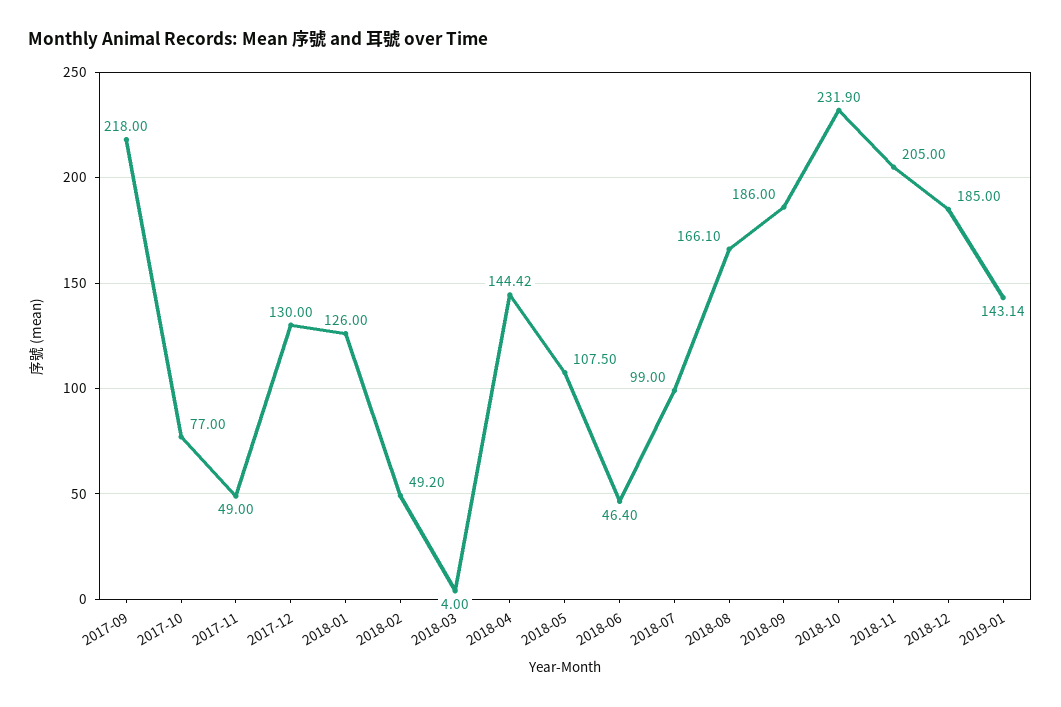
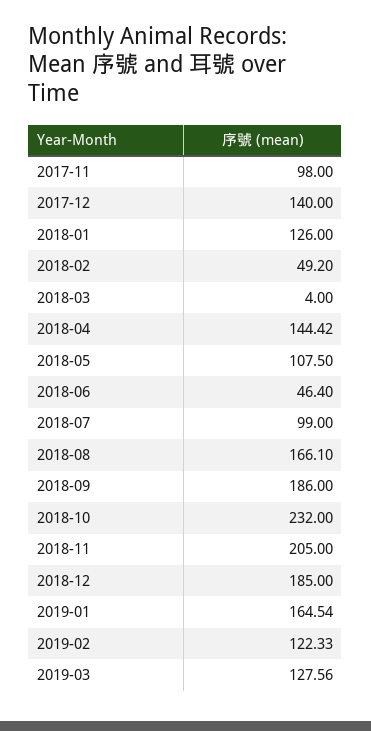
2017-09: 218 -> none
2017-10: 77 -> none
2017-11: 49 -> 98
2017-12: 130 -> 140
2018-10: 231.9 -> 232
2019-01: 143.14 -> 164.54
2019-02: none -> 122.33
2019-03: none -> 127.56

